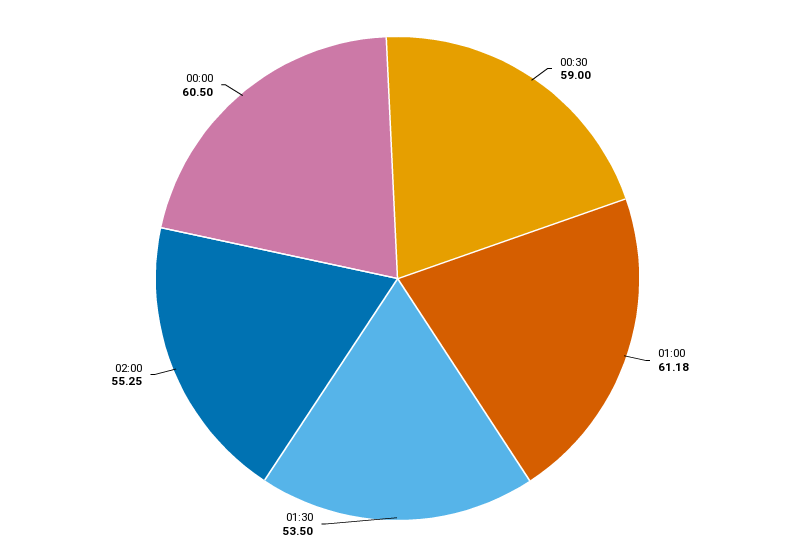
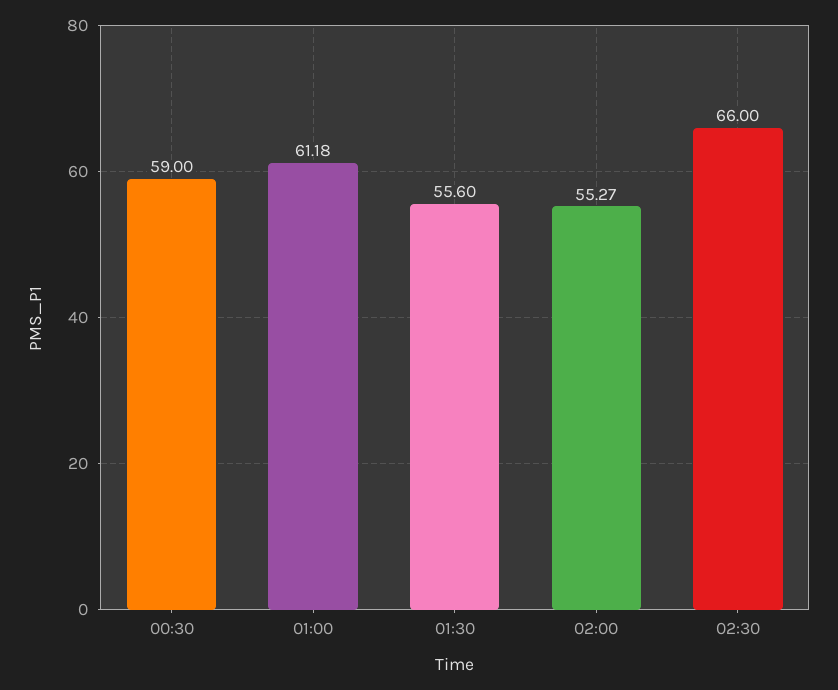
01:30: 53.5 -> 55.6
02:00: 55.25 -> 55.27
00:00: 60.5 -> none
02:30: none -> 66

